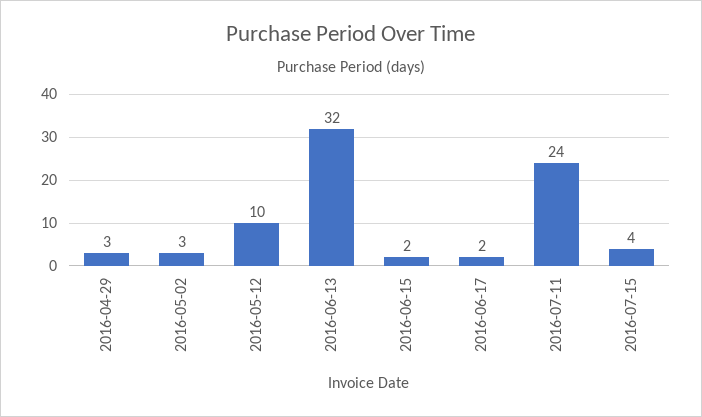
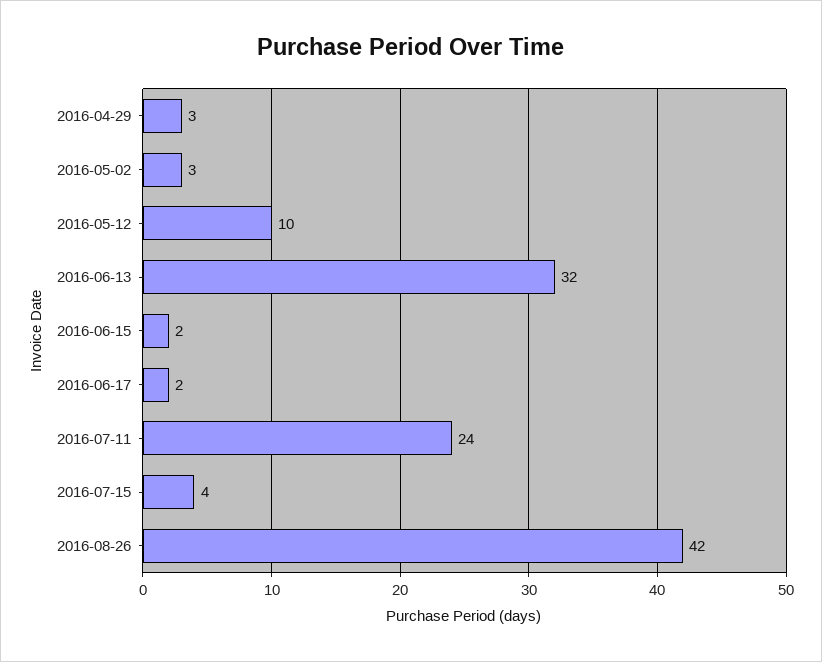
2016-08-26: none -> 42

